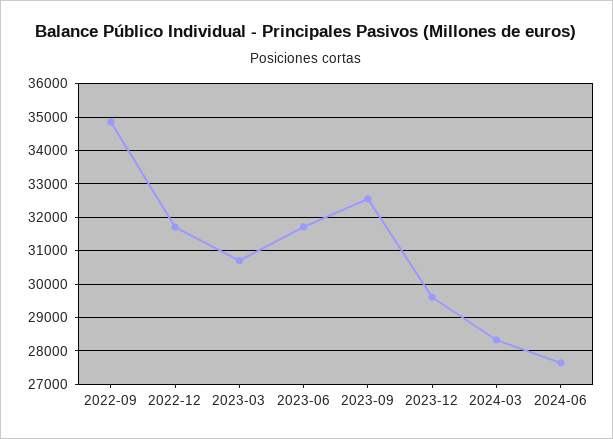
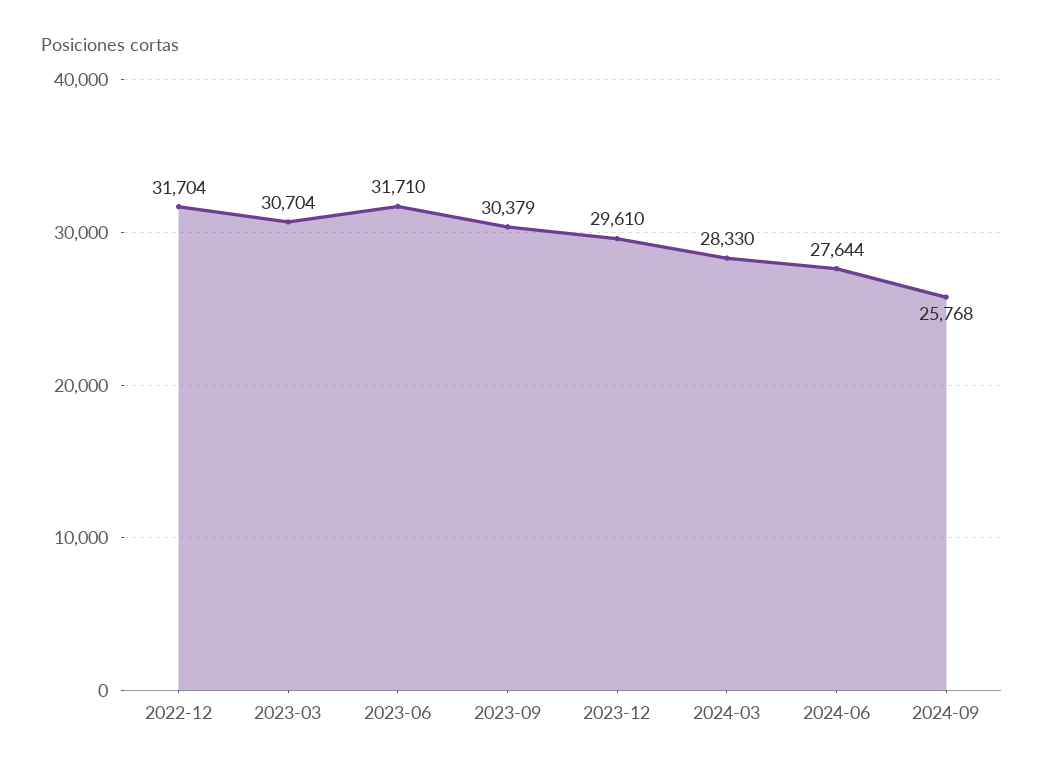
2022-09: 34800 -> none
2023-09: 32600 -> 30379
2024-09: none -> 25768

